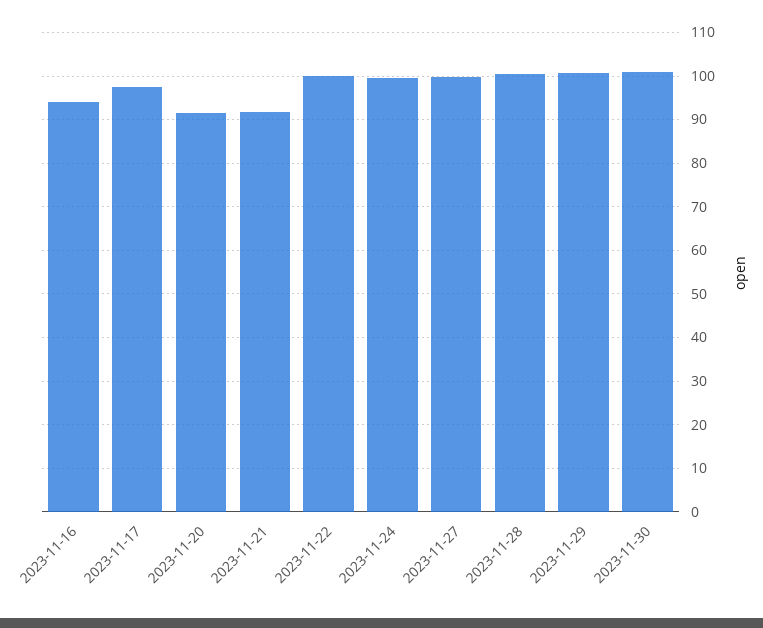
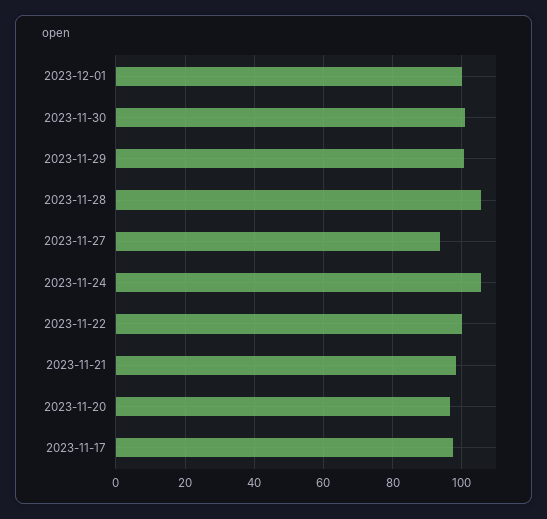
2023-11-16: 94 -> none
2023-11-20: 92 -> 96
2023-11-21: 92 -> 98
2023-11-24: 100 -> 106
2023-11-27: 100 -> 94
2023-11-28: 100 -> 106
2023-12-01: none -> 100

